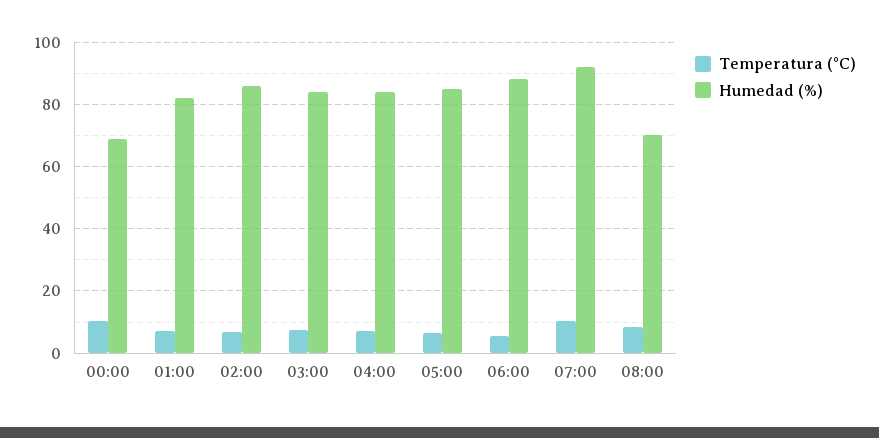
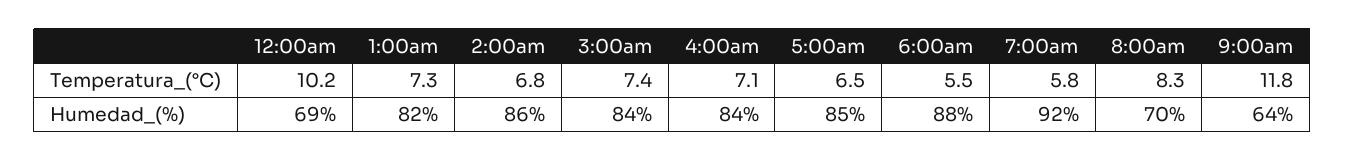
Temperatura (°C), 07:00: 10 -> 5.8
Temperatura (°C), 9:00am: none -> 11.8
Humedad (%), 9:00am: none -> 64

